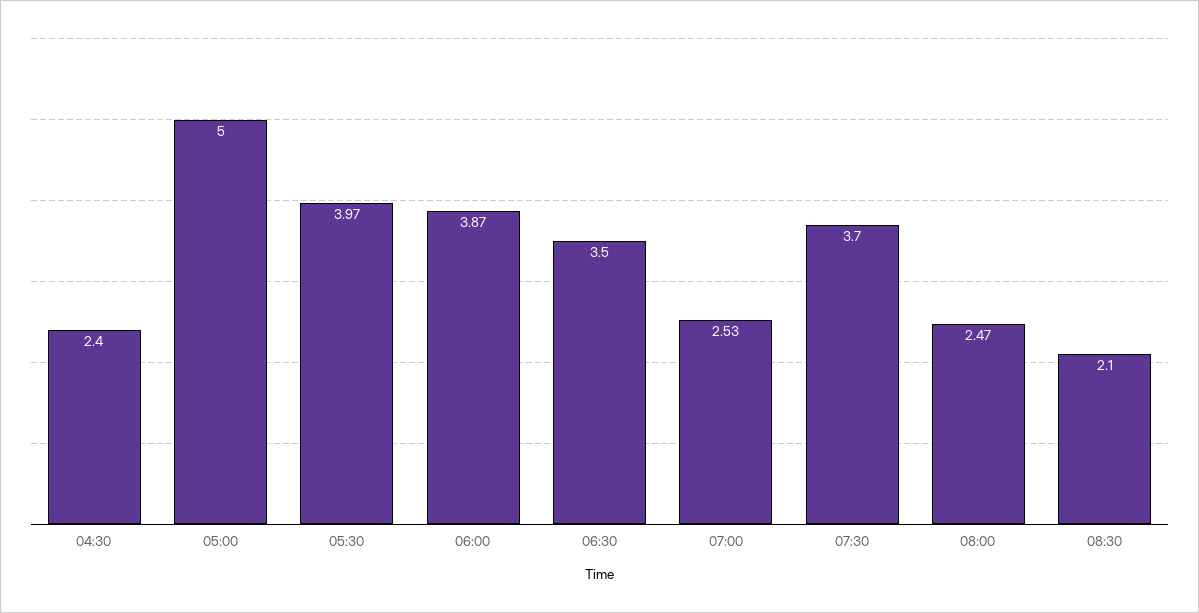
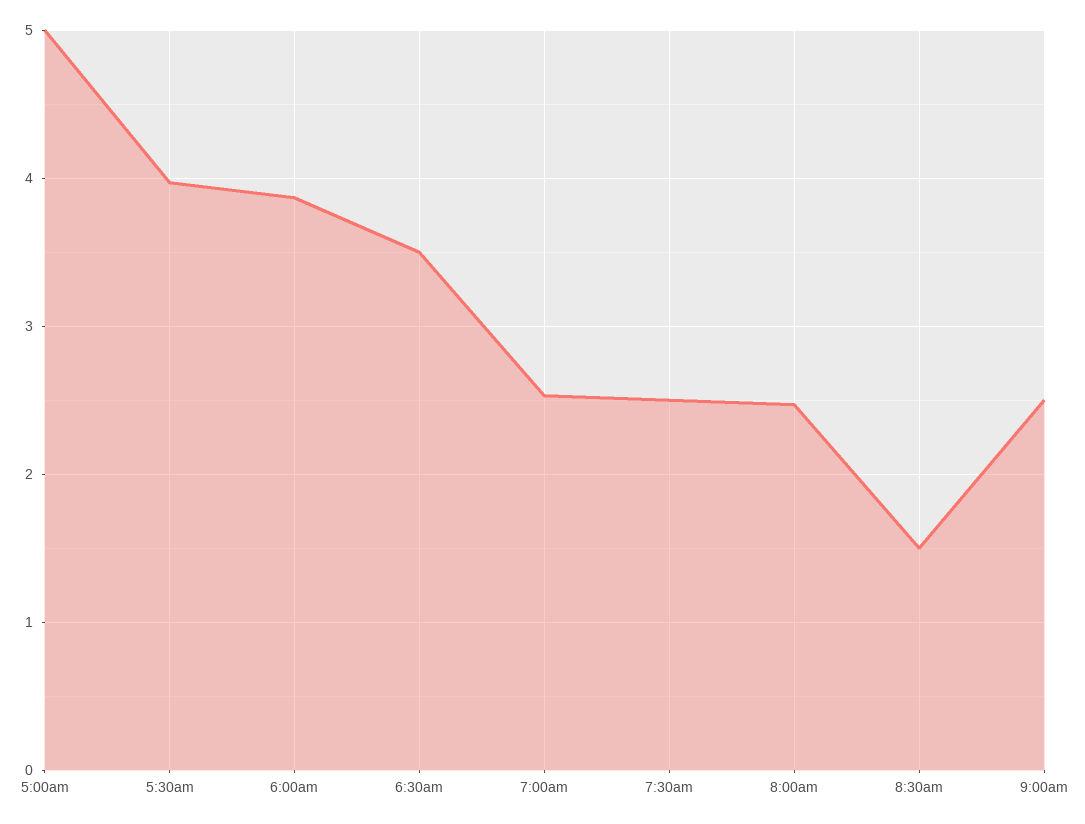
04:30: 2.4 -> none
07:30: 3.7 -> 2.5
08:30: 2.1 -> 1.5
9:00am: none -> 2.5

